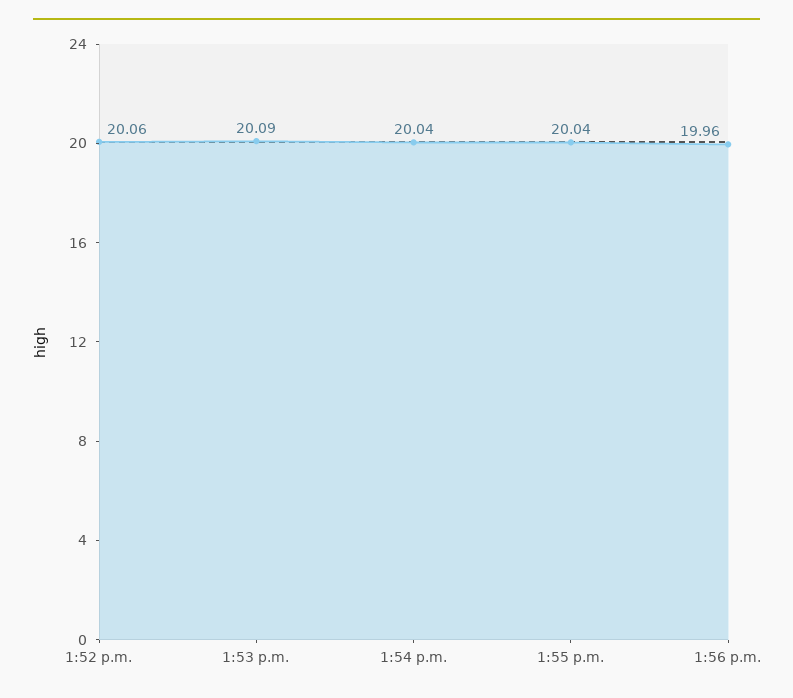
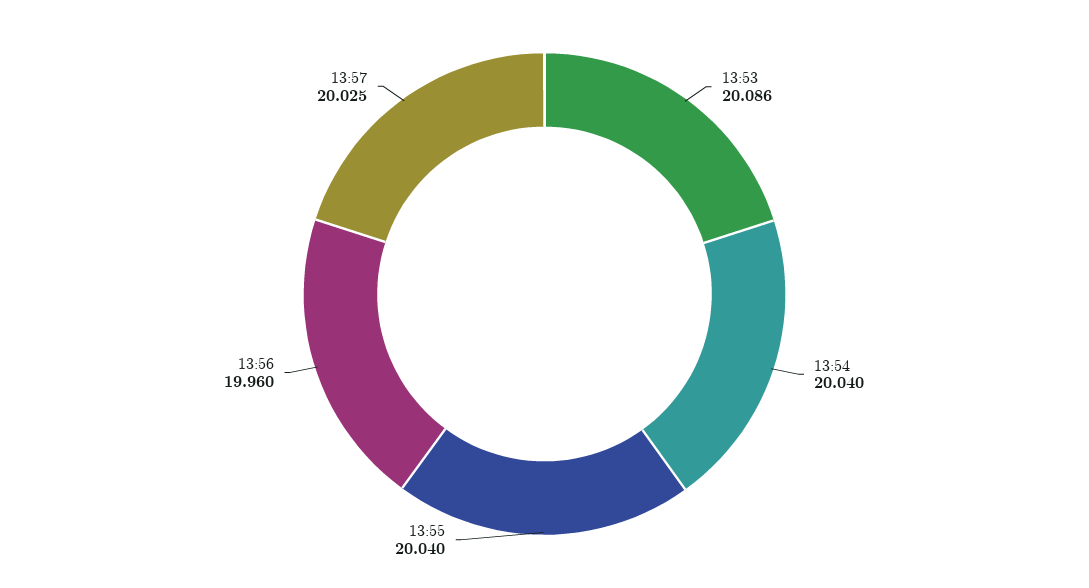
1:52 p.m.: 20.06 -> none
1:53 p.m.: 20.09 -> 20.086
13:57: none -> 20.025

